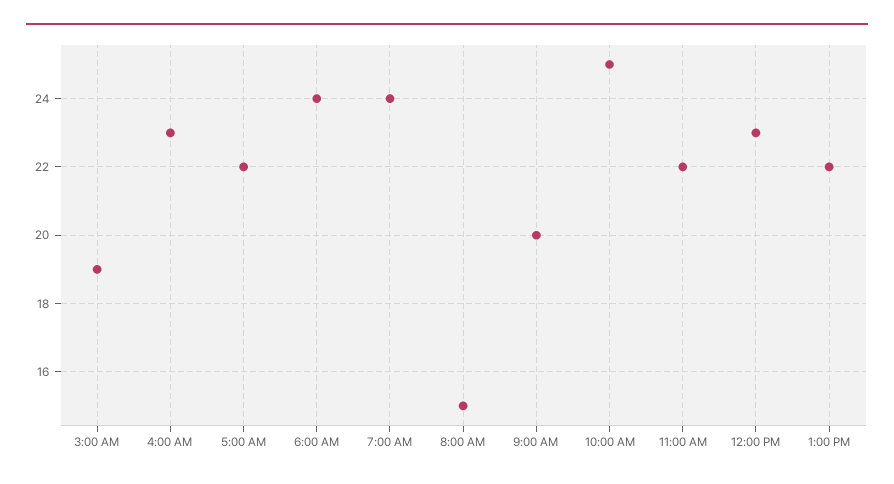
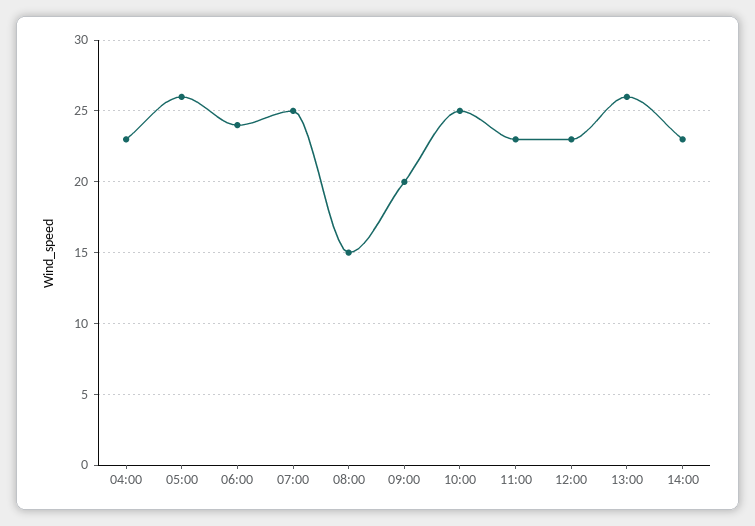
3:00 AM: 19 -> none
5:00 AM: 22 -> 26
7:00 AM: 24 -> 25
11:00 AM: 22 -> 23
1:00 PM: 22 -> 26
14:00: none -> 23

